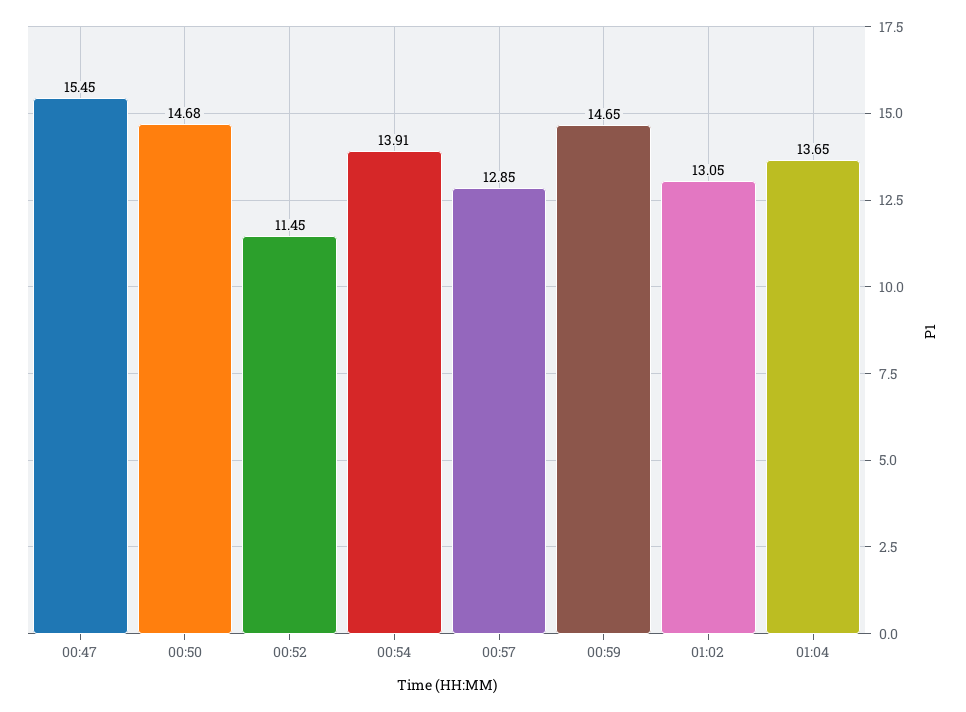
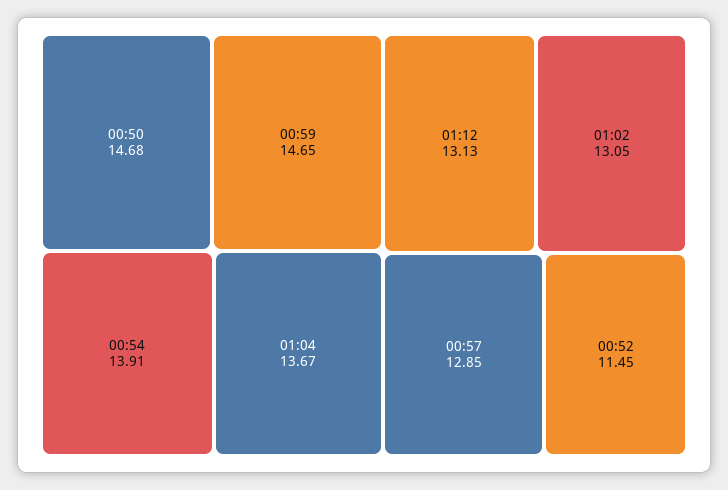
00:47: 15.45 -> none
01:04: 13.65 -> 13.67
01:12: none -> 13.13

